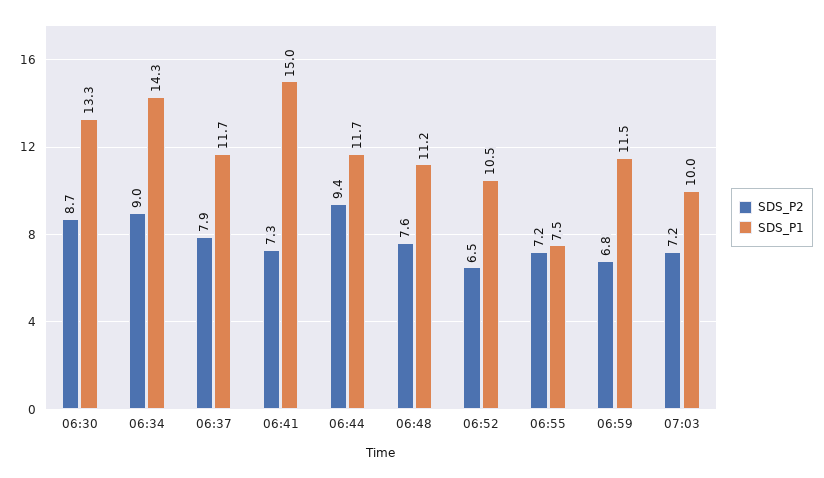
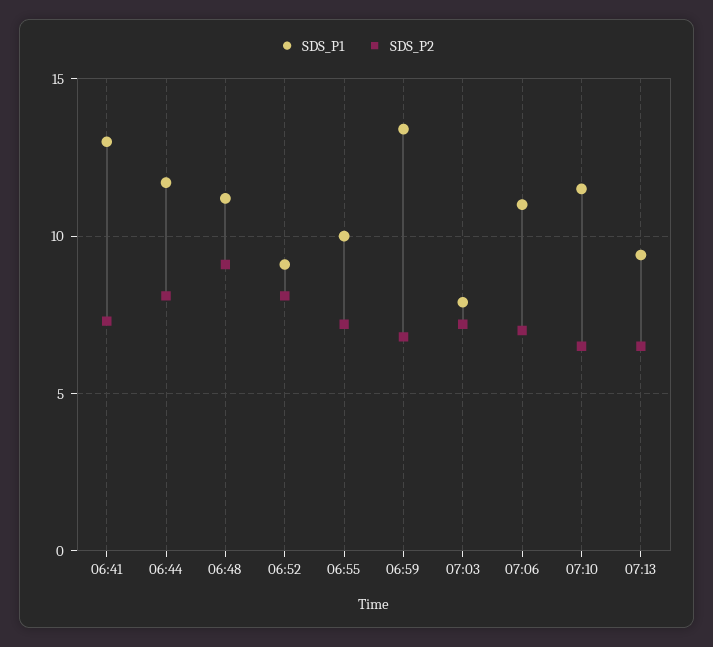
SDS_P2, 06:30: 8.7 -> none
SDS_P1, 06:30: 13.3 -> none
SDS_P2, 06:34: 9 -> none
SDS_P1, 06:34: 14.3 -> none
SDS_P2, 06:37: 7.9 -> none
SDS_P1, 06:37: 11.7 -> none
SDS_P1, 06:41: 15 -> 13
SDS_P2, 06:44: 9.4 -> 8
SDS_P2, 06:48: 7.6 -> 9
SDS_P2, 06:52: 6.5 -> 8
SDS_P1, 06:52: 10.5 -> 9
SDS_P1, 06:55: 7.5 -> 10
SDS_P1, 06:59: 11.5 -> 13.5
SDS_P1, 07:03: 10 -> 8
SDS_P1, 07:06: none -> 11
SDS_P2, 07:06: none -> 7
SDS_P1, 07:10: none -> 11.5
SDS_P2, 07:10: none -> 6.5
SDS_P1, 07:13: none -> 9.5
SDS_P2, 07:13: none -> 6.5

